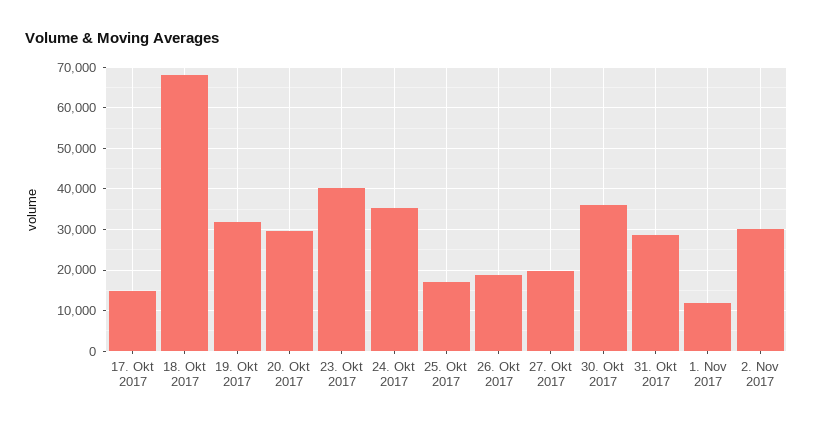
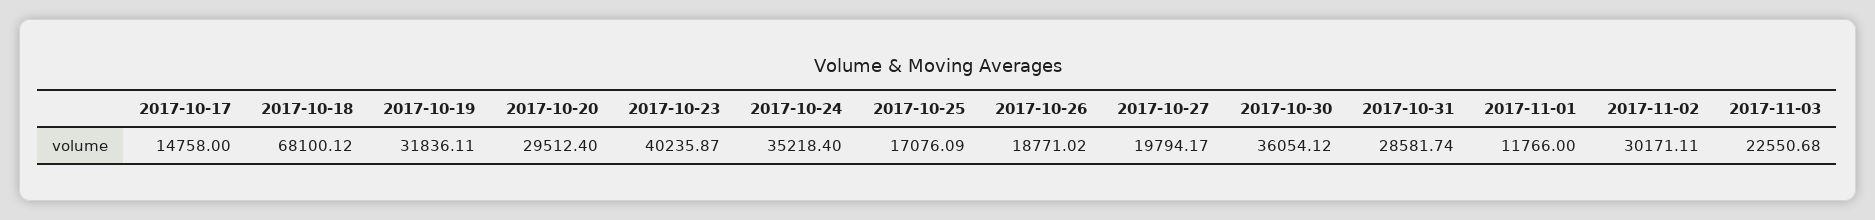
2017-11-03: none -> 22550.68

